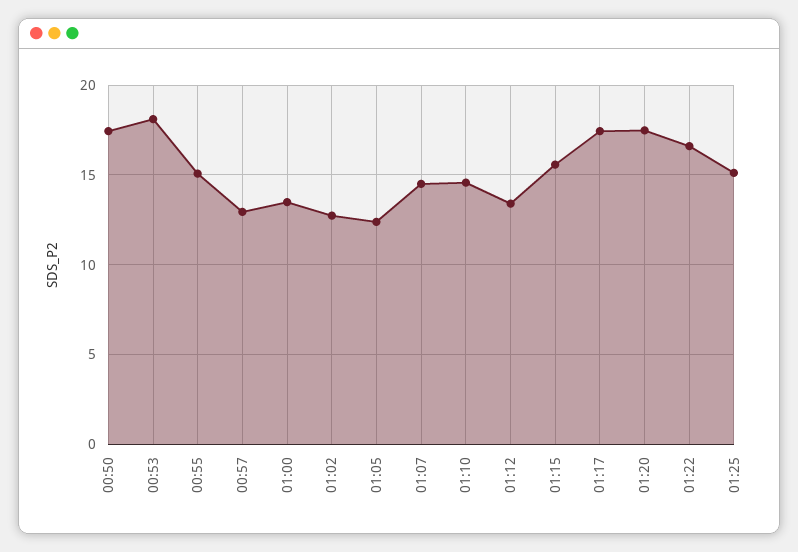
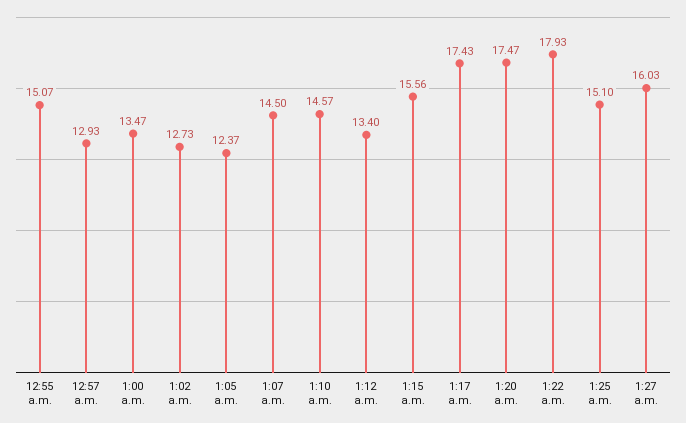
00:50: 17.5 -> none
00:53: 18 -> none
01:22: 16.5 -> 17.93
1:27 a.m.: none -> 16.03

